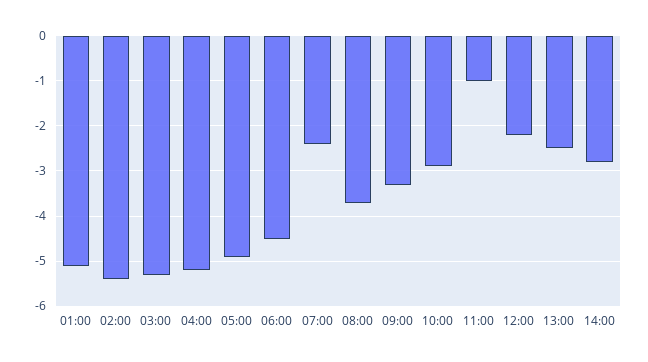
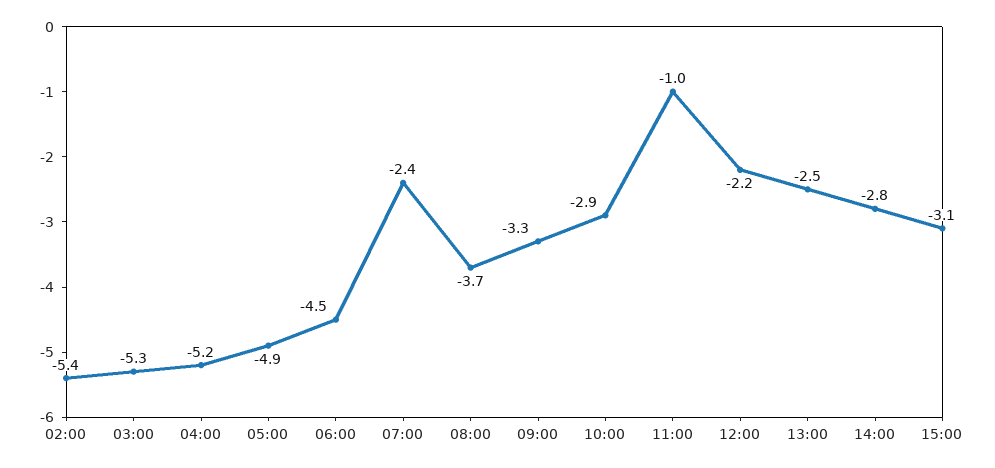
01:00: -5 -> none
15:00: none -> -3.1

